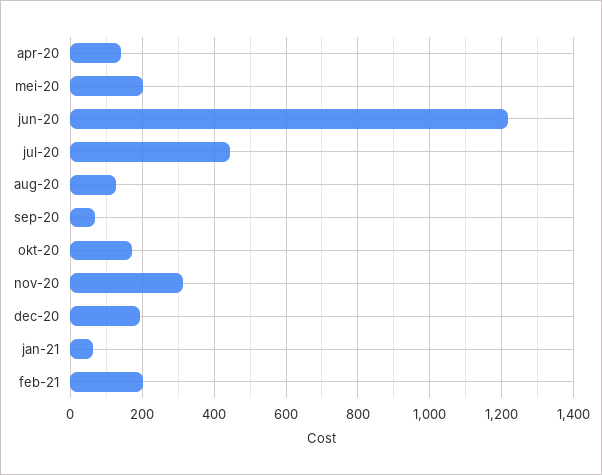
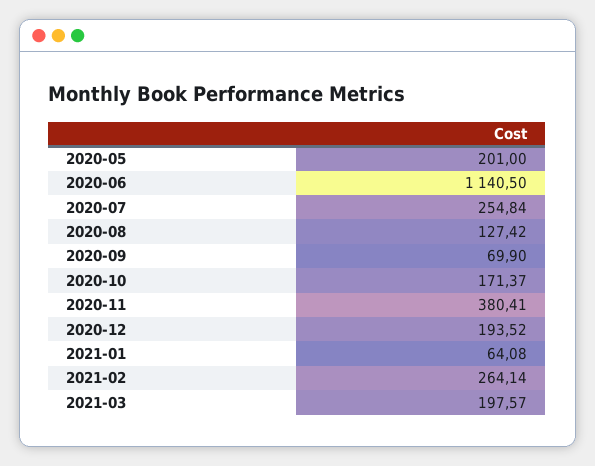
apr-20: 140 -> none
jun-20: 1220 -> 1140.5
jul-20: 440 -> 254.84
nov-20: 320 -> 380.41
feb-21: 200 -> 264.14
2021-03: none -> 197.57

